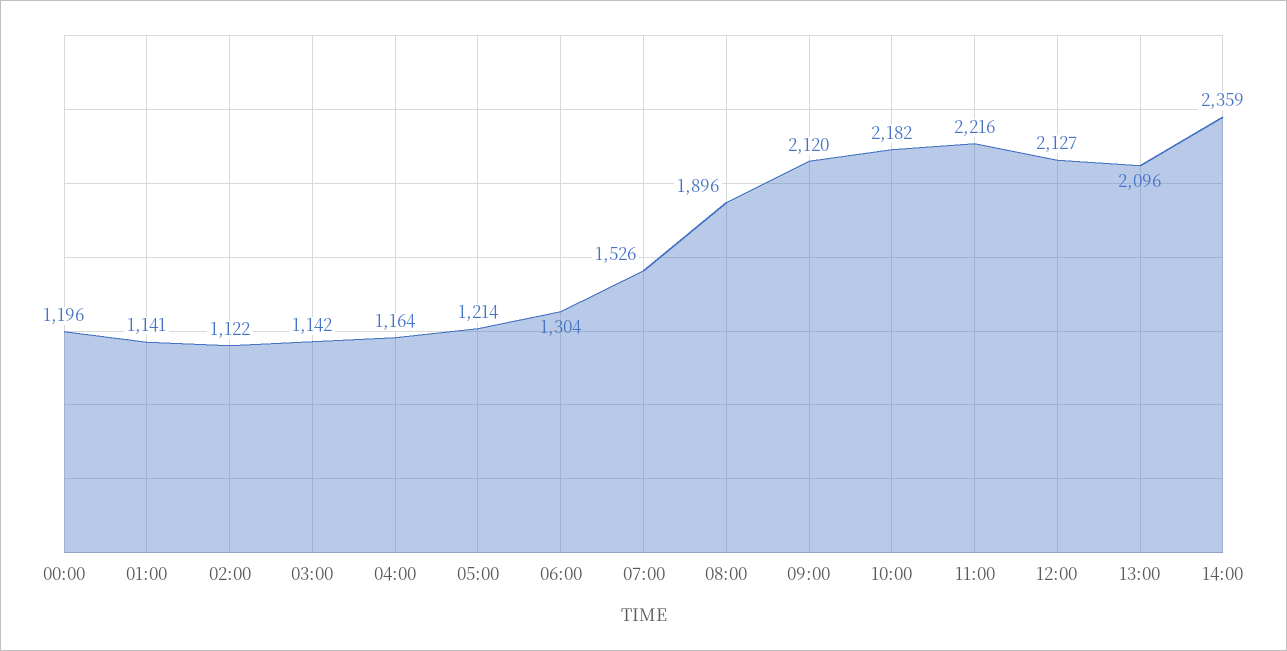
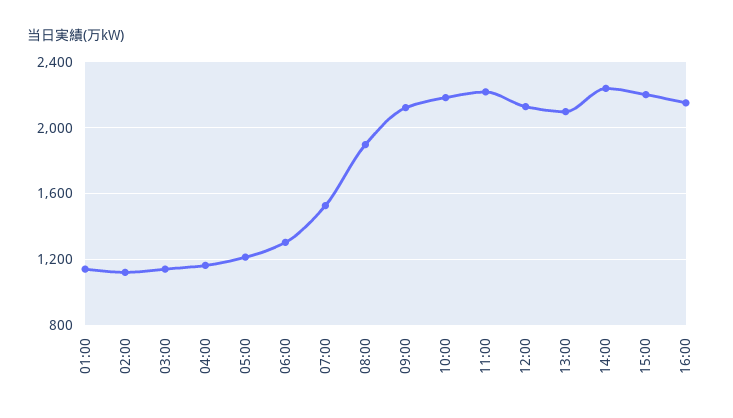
00:00: 1196 -> none
14:00: 2359 -> 2250
15:00: none -> 2200
16:00: none -> 2150

